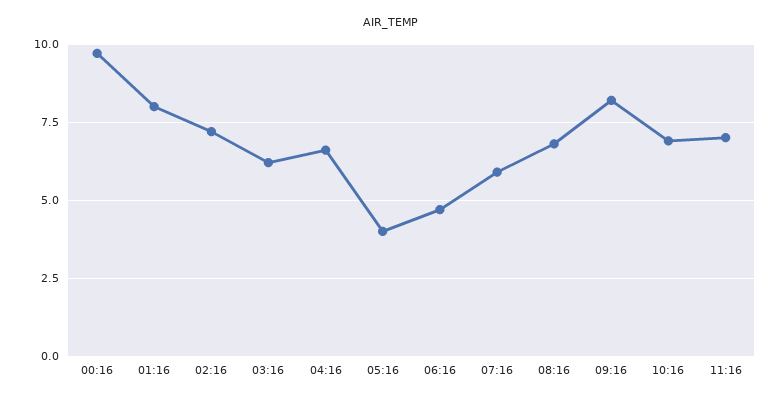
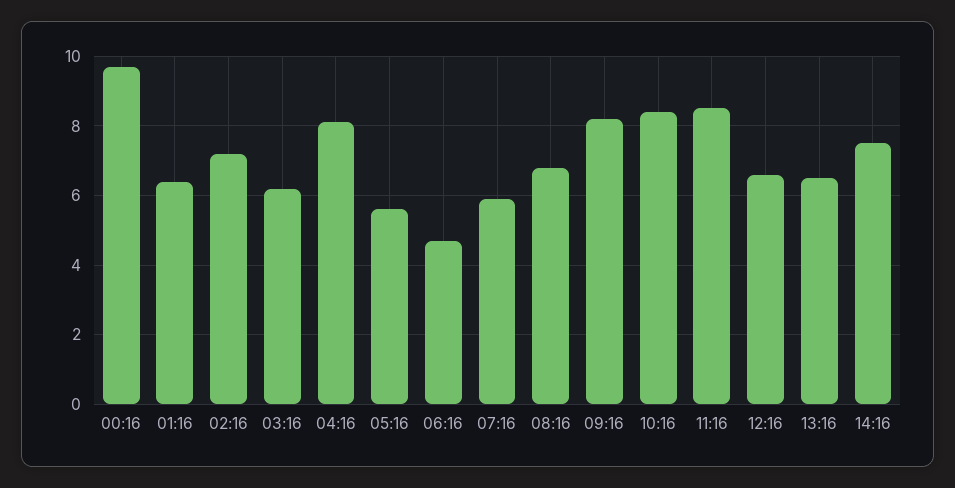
01:16: 8 -> 6.5
04:16: 6.5 -> 8
05:16: 4 -> 5.5
10:16: 7 -> 8.5
11:16: 7 -> 8.5
12:16: none -> 6.5
13:16: none -> 6.5
14:16: none -> 7.5

